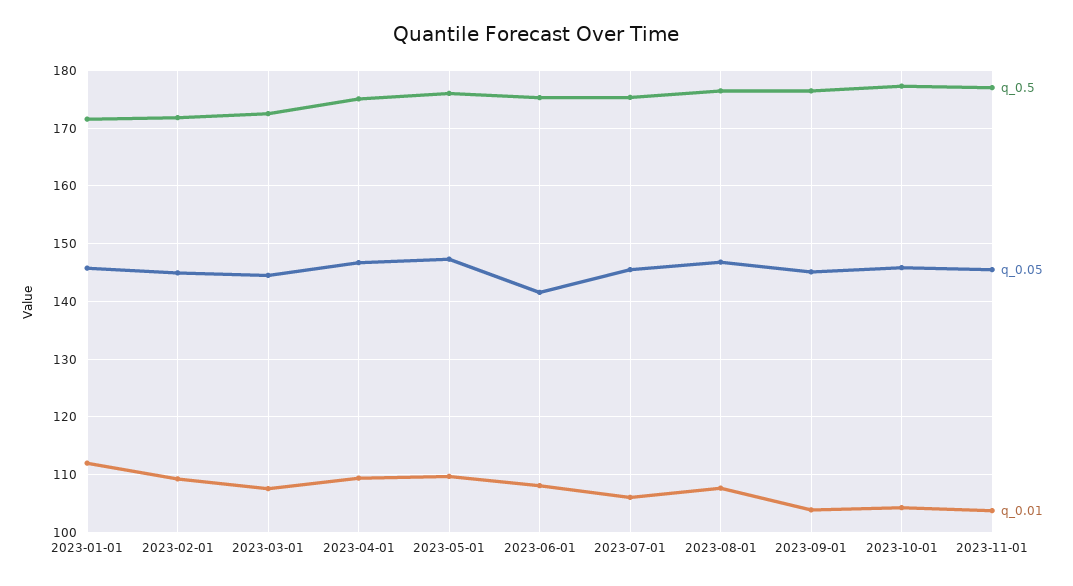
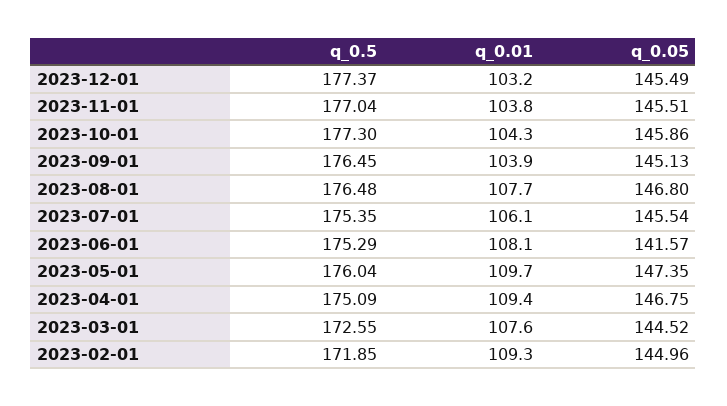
q_0.5, 2023-01-01: 172 -> none
q_0.05, 2023-01-01: 146 -> none
q_0.01, 2023-01-01: 112 -> none
q_0.5, 2023-12-01: none -> 177.37
q_0.01, 2023-12-01: none -> 103.2
q_0.05, 2023-12-01: none -> 145.49

